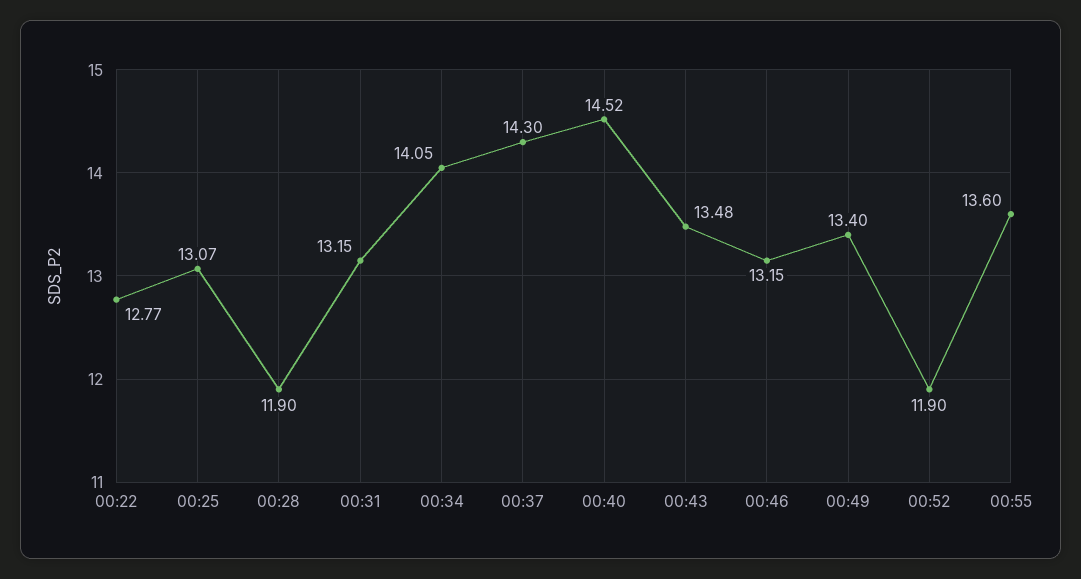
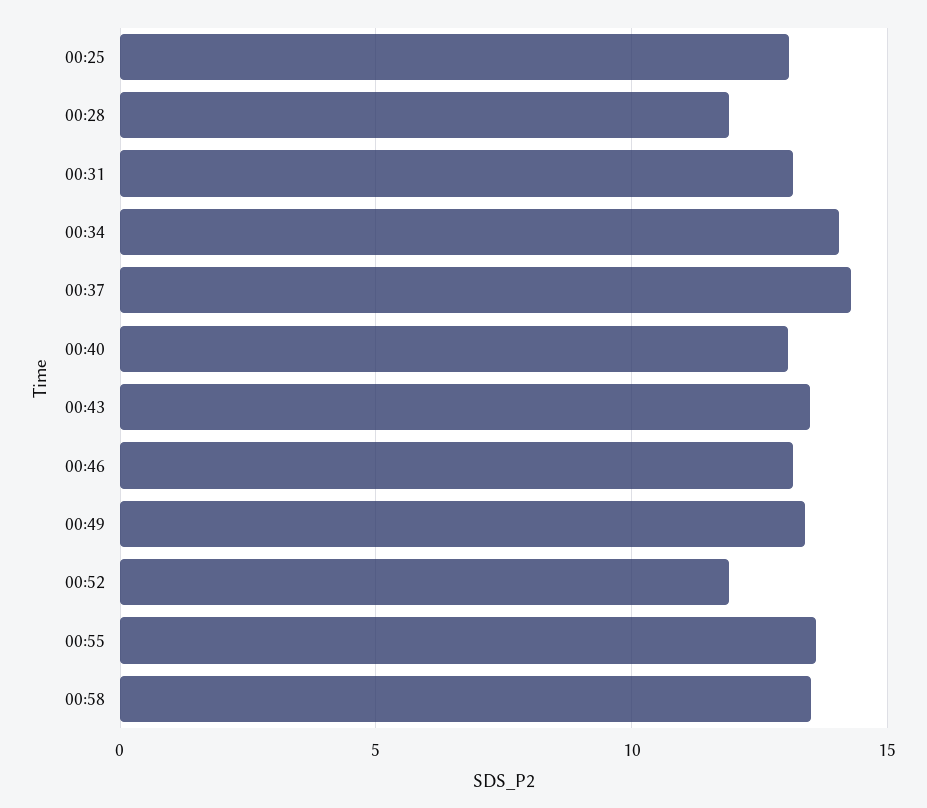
00:22: 12.77 -> none
00:40: 14.52 -> 13
00:58: none -> 13.5

